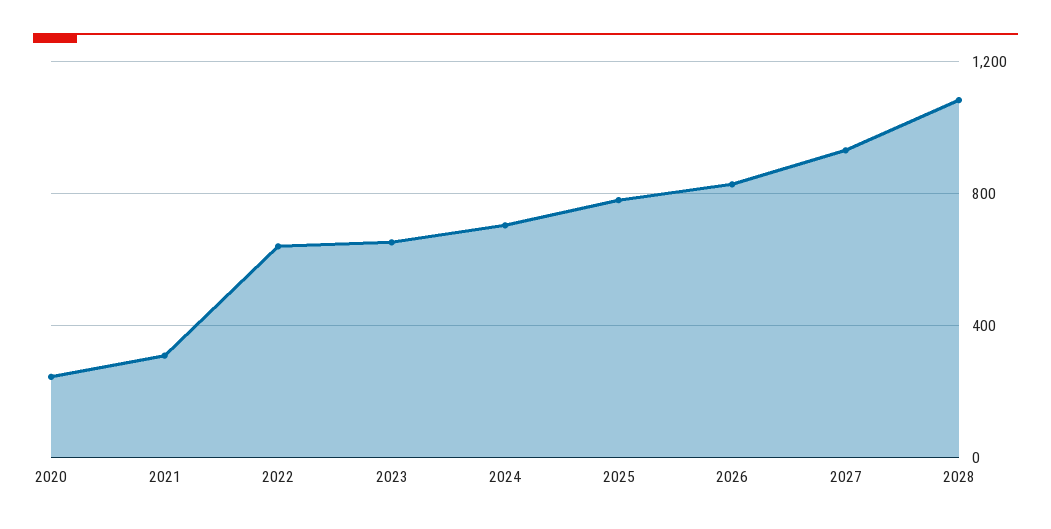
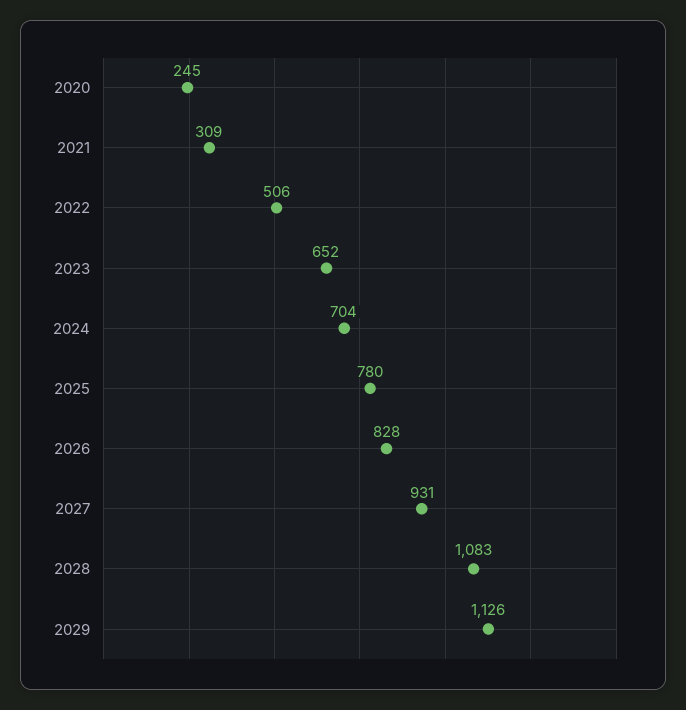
2022: 650 -> 506
2029: none -> 1126

